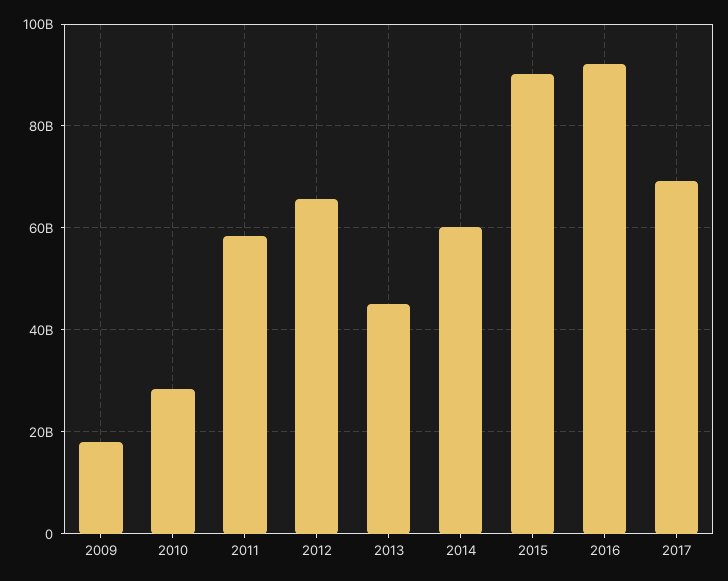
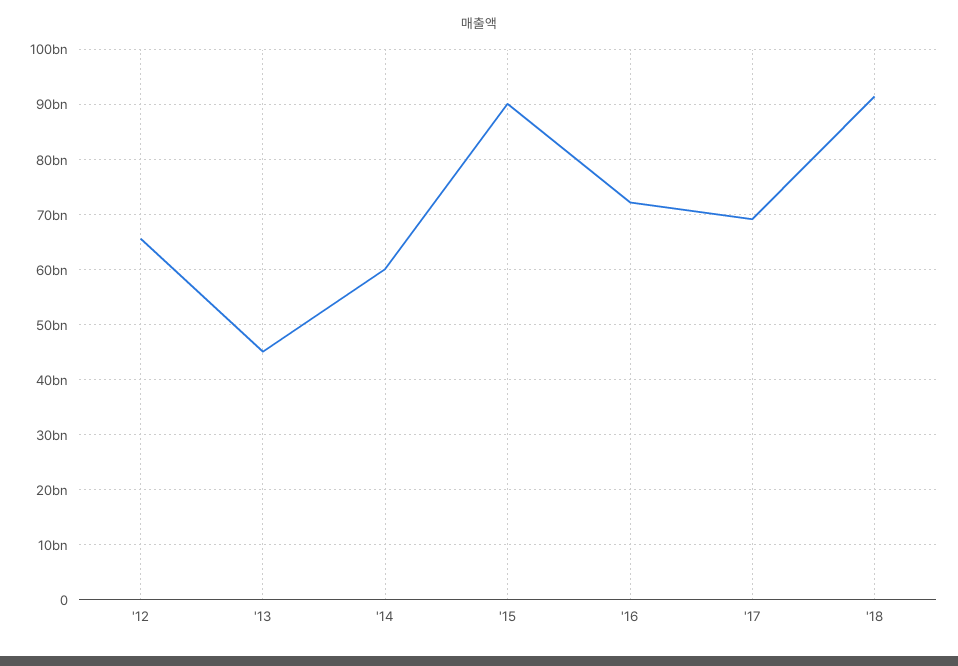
2009: 18000000000 -> none
2010: 28000000000 -> none
2011: 58000000000 -> none
2016: 92000000000 -> 72000000000
'18: none -> 92000000000

